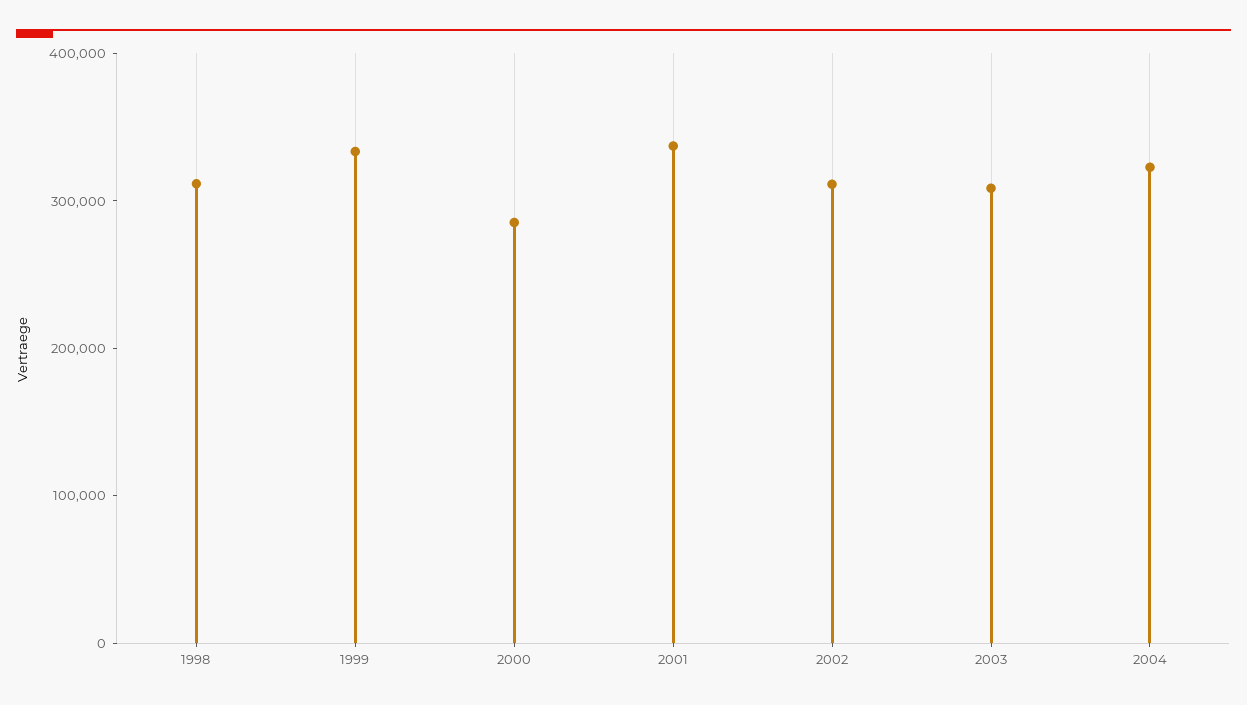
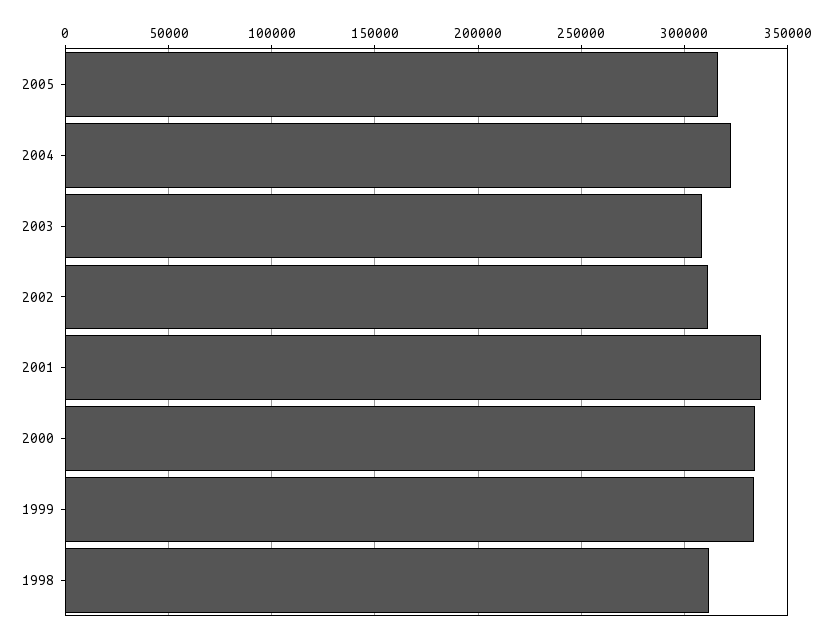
2000: 280000 -> 335000
2005: none -> 315000

